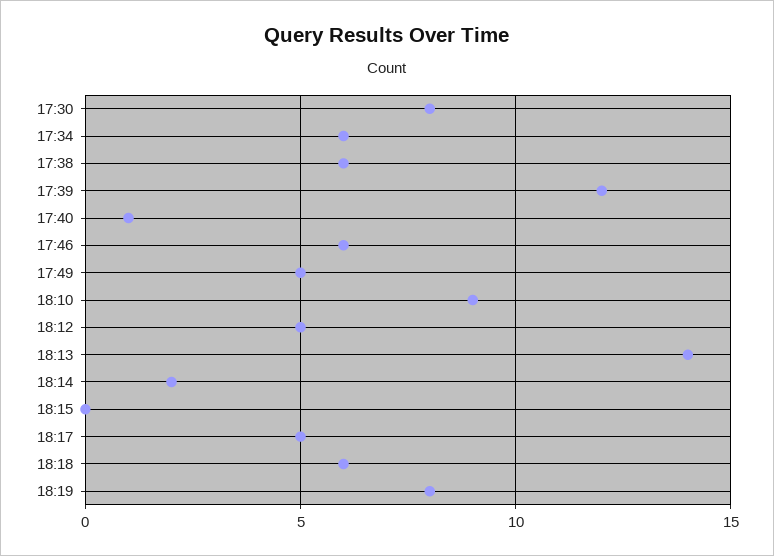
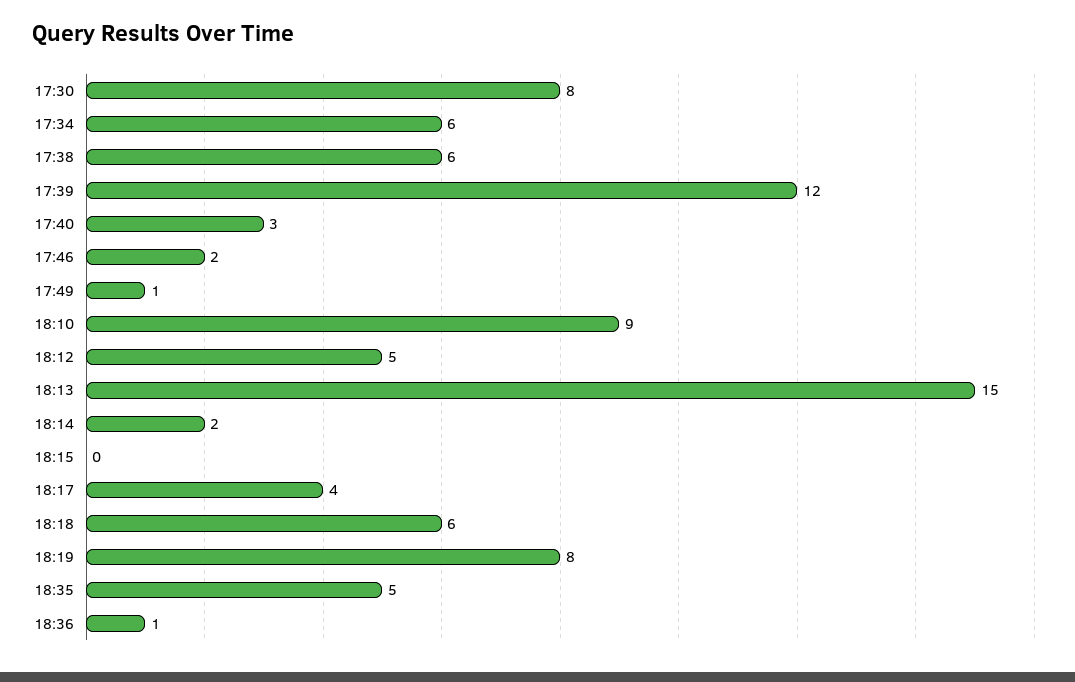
17:40: 1 -> 3
17:46: 6 -> 2
17:49: 5 -> 1
18:13: 14 -> 15
18:17: 5 -> 4
18:35: none -> 5
18:36: none -> 1

